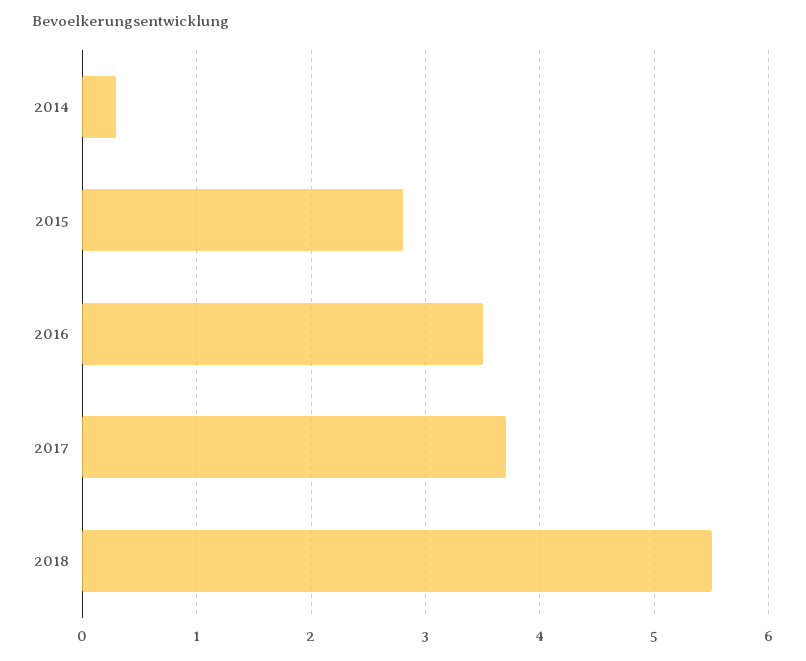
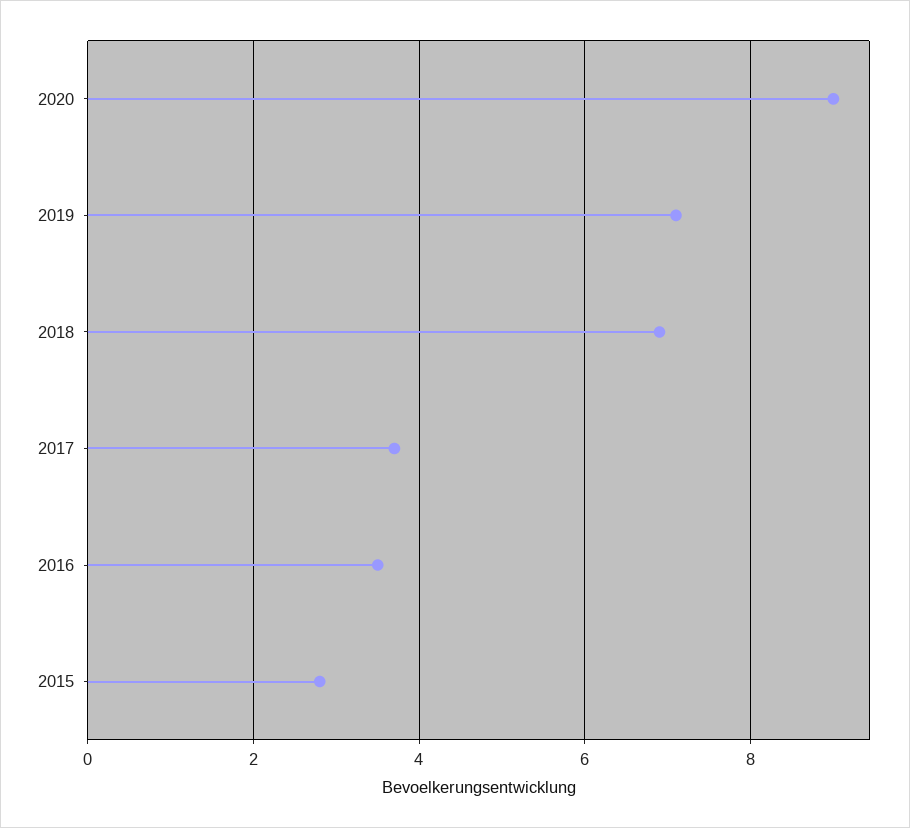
2014: 0.3 -> none
2018: 5.5 -> 7
2020: none -> 9
2019: none -> 7

